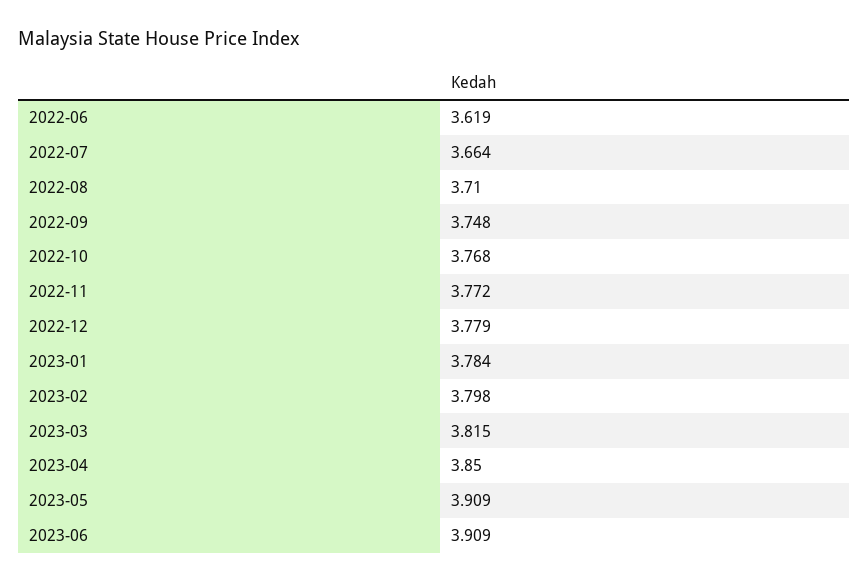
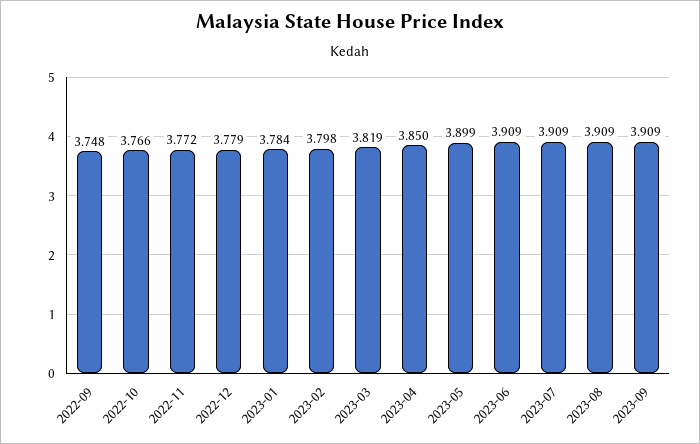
2022-06: 3.619 -> none
2022-07: 3.664 -> none
2022-08: 3.71 -> none
2022-10: 3.768 -> 3.766
2023-03: 3.815 -> 3.819
2023-05: 3.909 -> 3.899
2023-07: none -> 3.909
2023-08: none -> 3.909
2023-09: none -> 3.909

